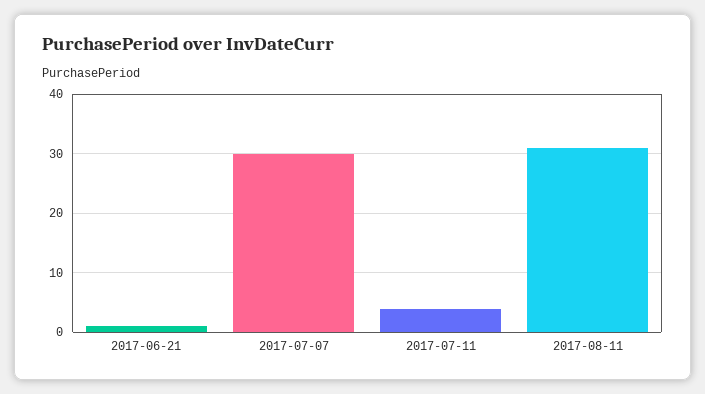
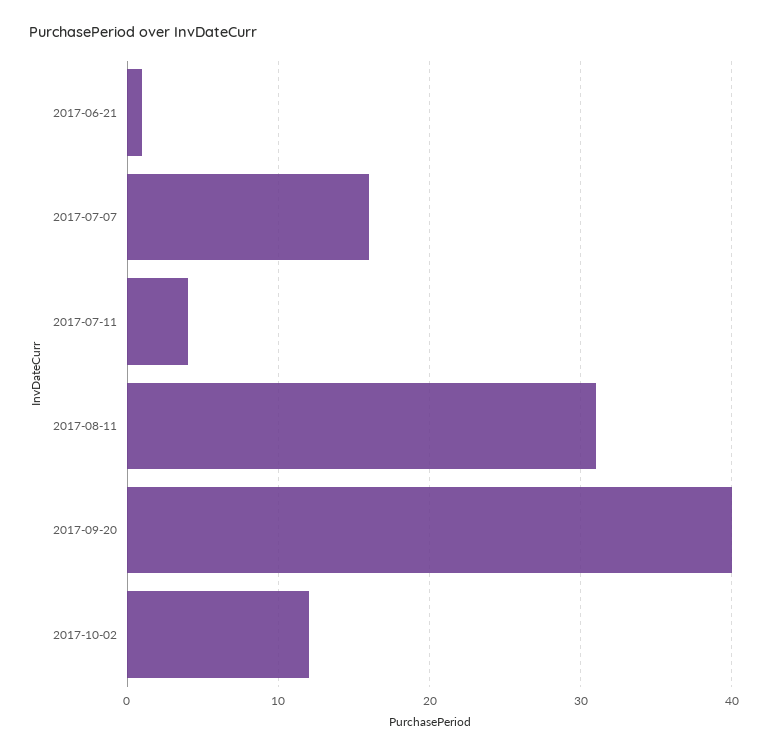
2017-07-07: 30 -> 16
2017-09-20: none -> 40
2017-10-02: none -> 12

